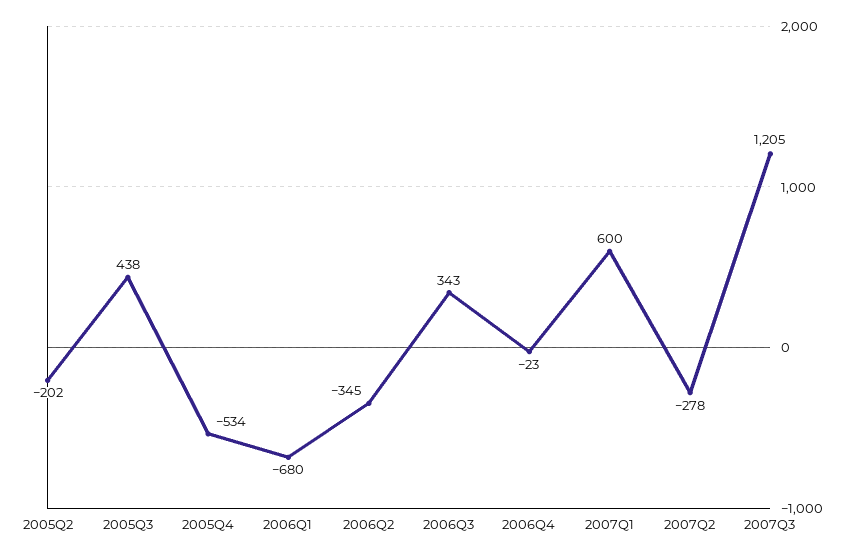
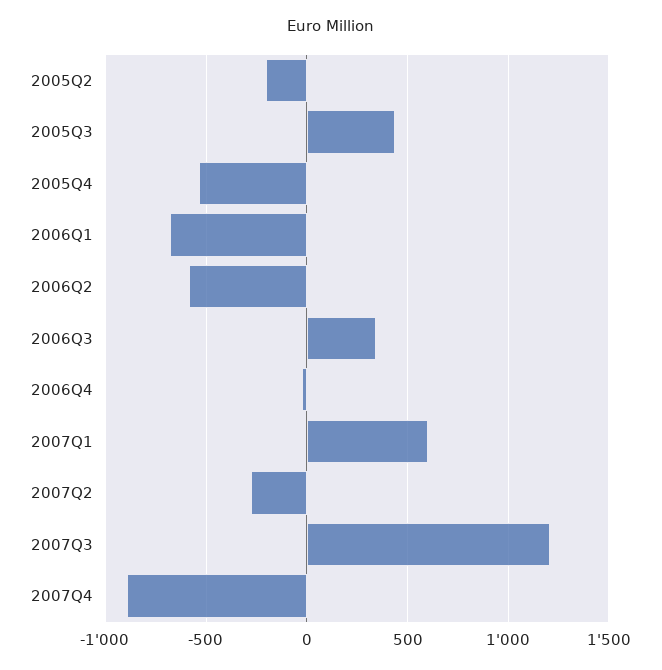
2006Q2: -345 -> -600
2007Q4: none -> -900

